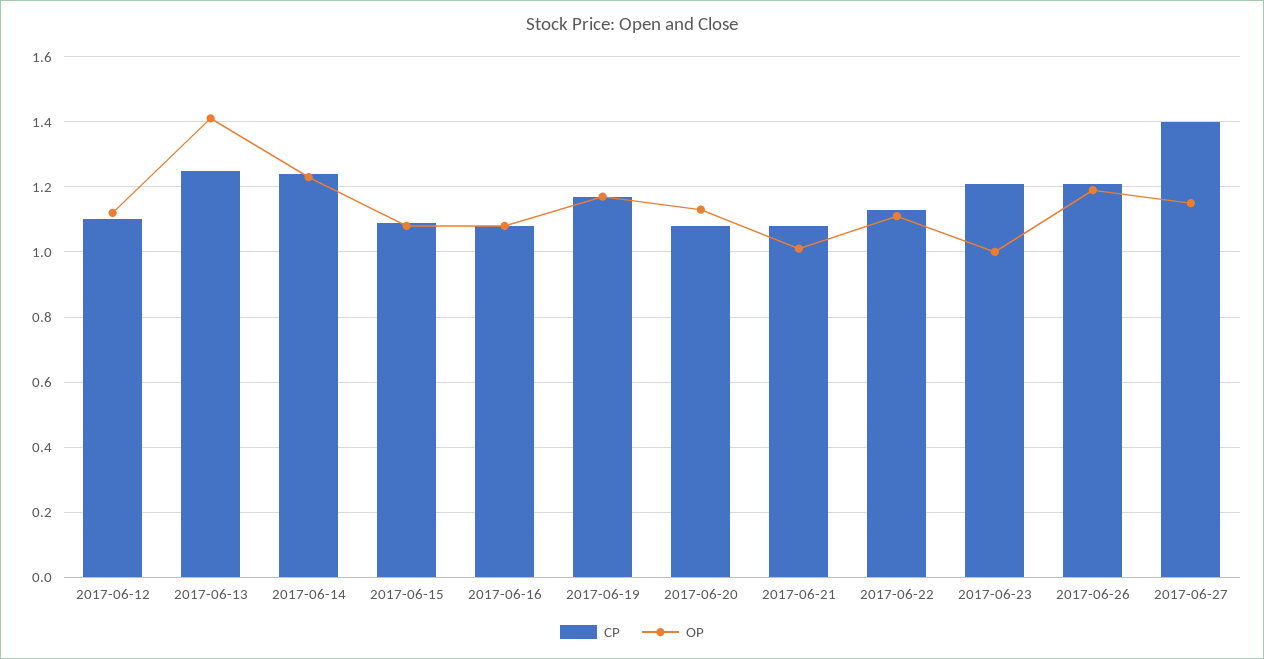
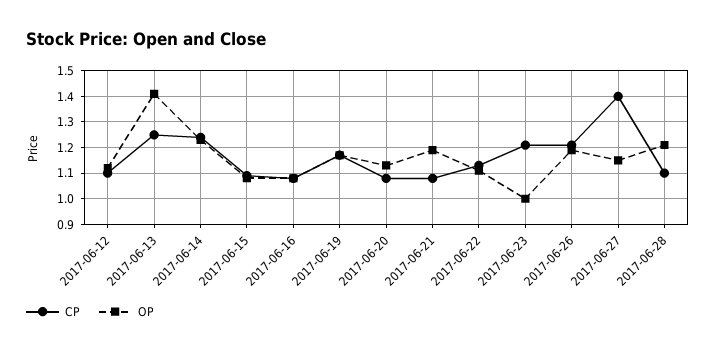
OP, 2017-06-21: 1 -> 1.2
CP, 2017-06-28: none -> 1.1
OP, 2017-06-28: none -> 1.2

